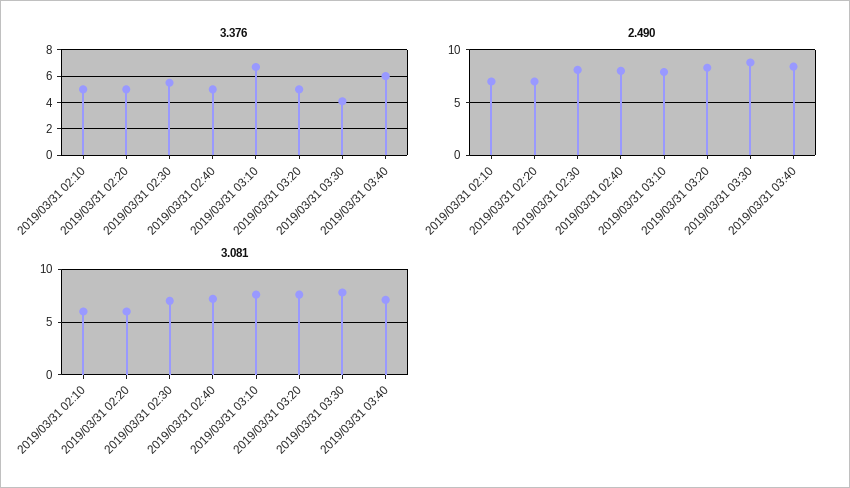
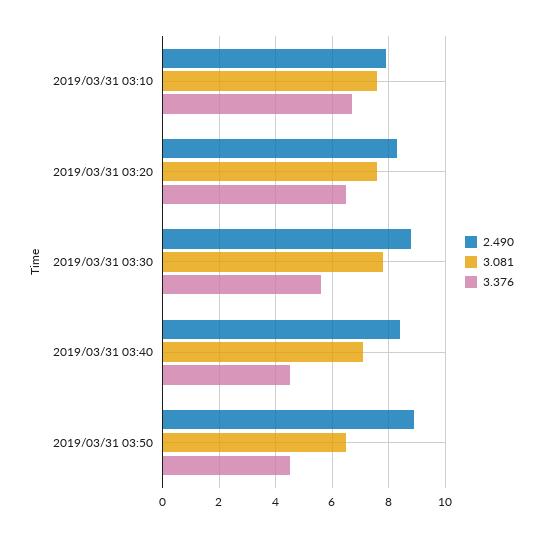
3.376, 2019/03/31 02:10: 5 -> none
3.376, 2019/03/31 02:20: 5 -> none
3.376, 2019/03/31 02:30: 5.5 -> none
3.376, 2019/03/31 02:40: 5 -> none
3.376, 2019/03/31 03:20: 5 -> 6.5
3.376, 2019/03/31 03:30: 4 -> 5.5
3.376, 2019/03/31 03:40: 6 -> 4.5
2.490, 2019/03/31 02:10: 7 -> none
2.490, 2019/03/31 02:20: 7 -> none
2.490, 2019/03/31 02:30: 8 -> none
2.490, 2019/03/31 02:40: 8 -> none
3.081, 2019/03/31 02:10: 6 -> none
3.081, 2019/03/31 02:20: 6 -> none
3.081, 2019/03/31 02:30: 7 -> none
3.081, 2019/03/31 02:40: 7 -> none
2.490, 2019/03/31 03:50: none -> 9
3.081, 2019/03/31 03:50: none -> 6.5
3.376, 2019/03/31 03:50: none -> 4.5

